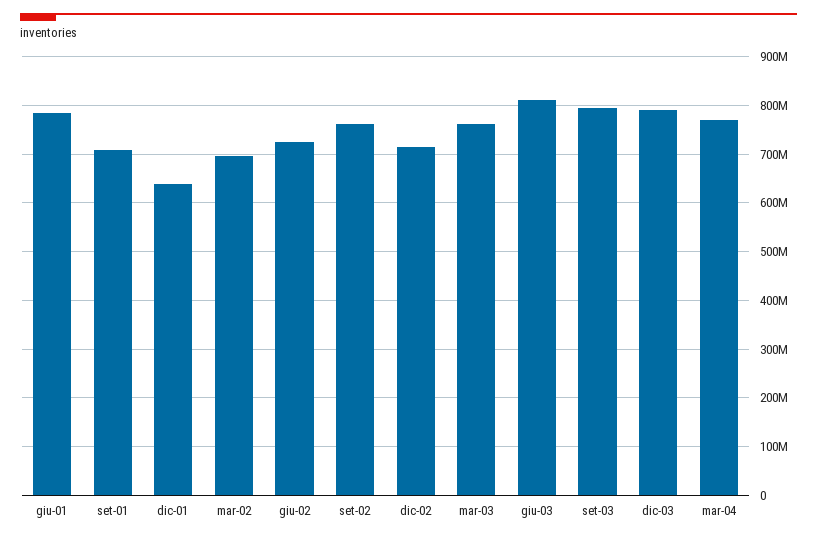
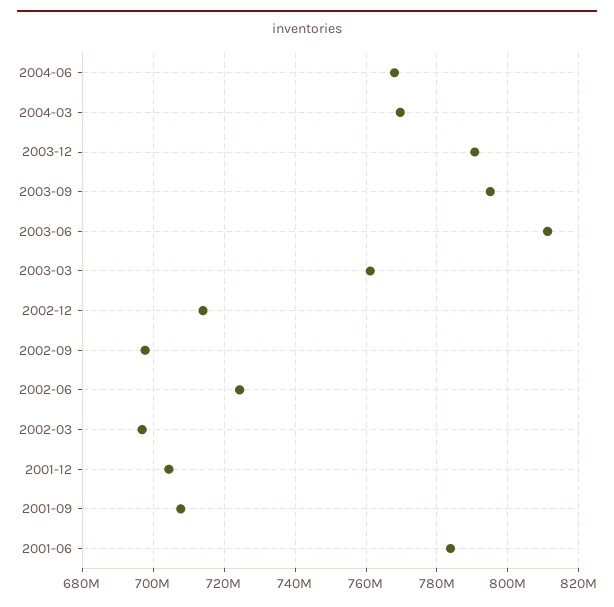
dic-01: 640000000 -> 704000000
set-02: 760000000 -> 698000000
2004-06: none -> 768000000

